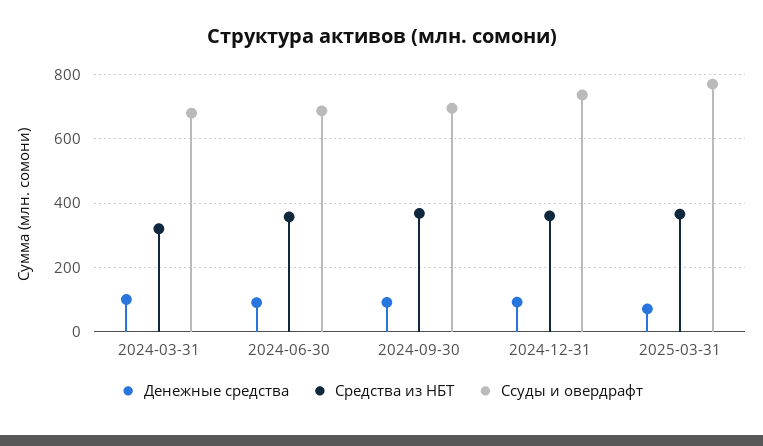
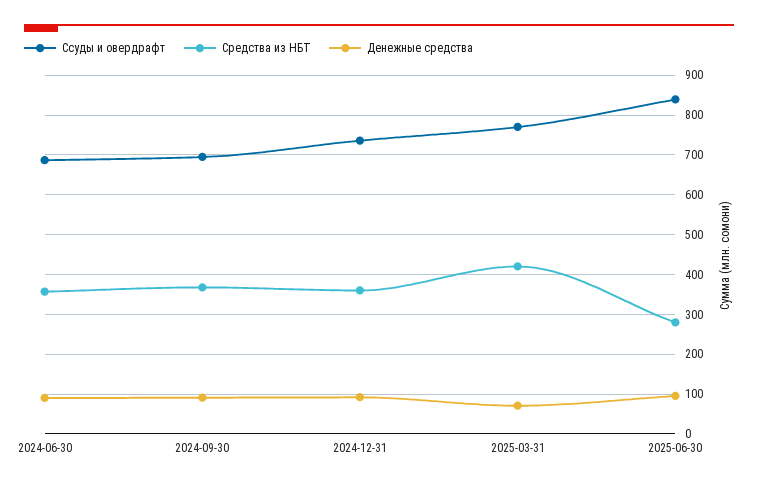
Денежные средства, 2024-03-31: 100 -> none
Средства из НБТ, 2024-03-31: 320 -> none
Ссуды и овердрафт, 2024-03-31: 680 -> none
Средства из НБТ, 2025-03-31: 360 -> 420
Ссуды и овердрафт, 2025-06-30: none -> 840
Средства из НБТ, 2025-06-30: none -> 280
Денежные средства, 2025-06-30: none -> 100

